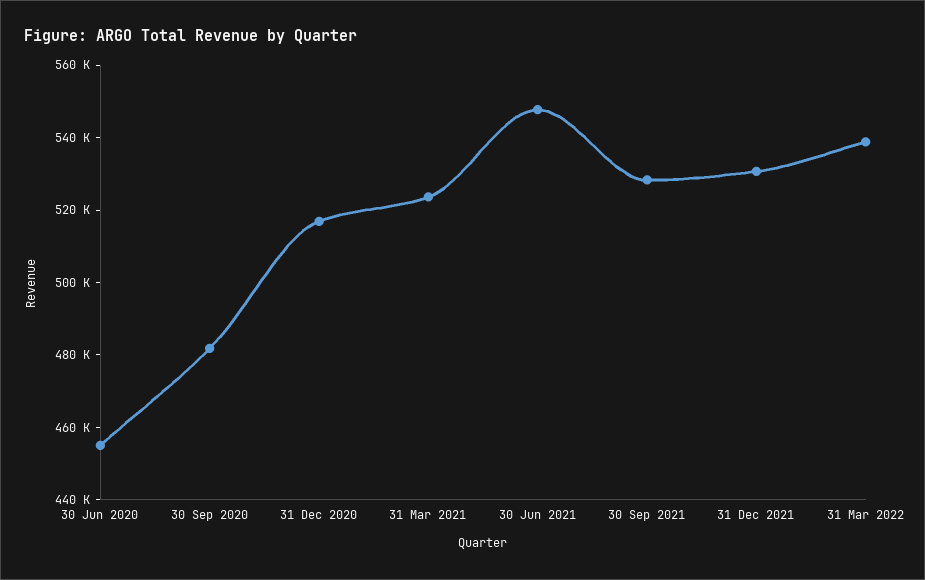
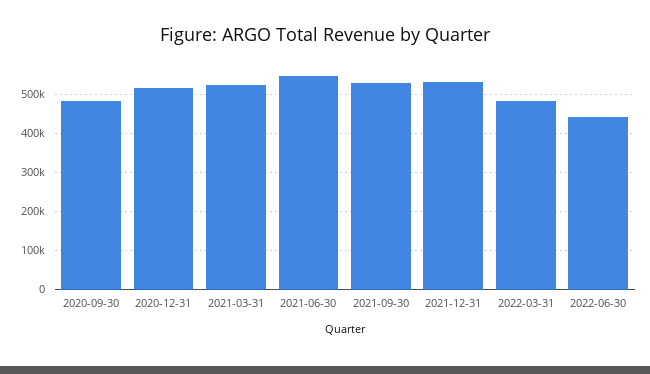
30 Jun 2020: 455000 -> none
31 Mar 2022: 540000 -> 480000
2022-06-30: none -> 440000

